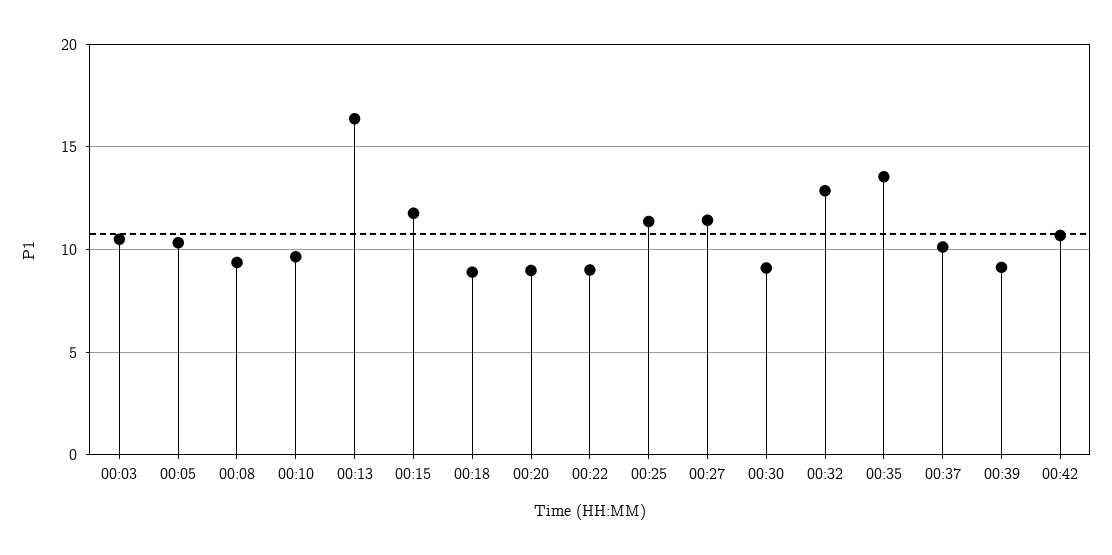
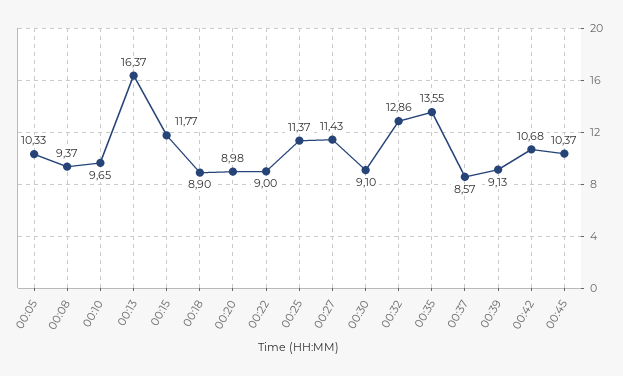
00:03: 10.5 -> none
00:37: 10 -> 8.57
00:45: none -> 10.37

